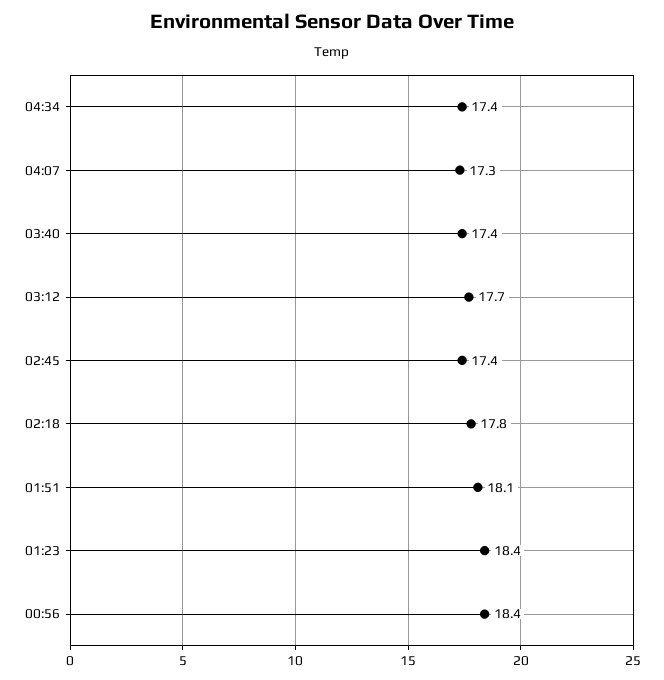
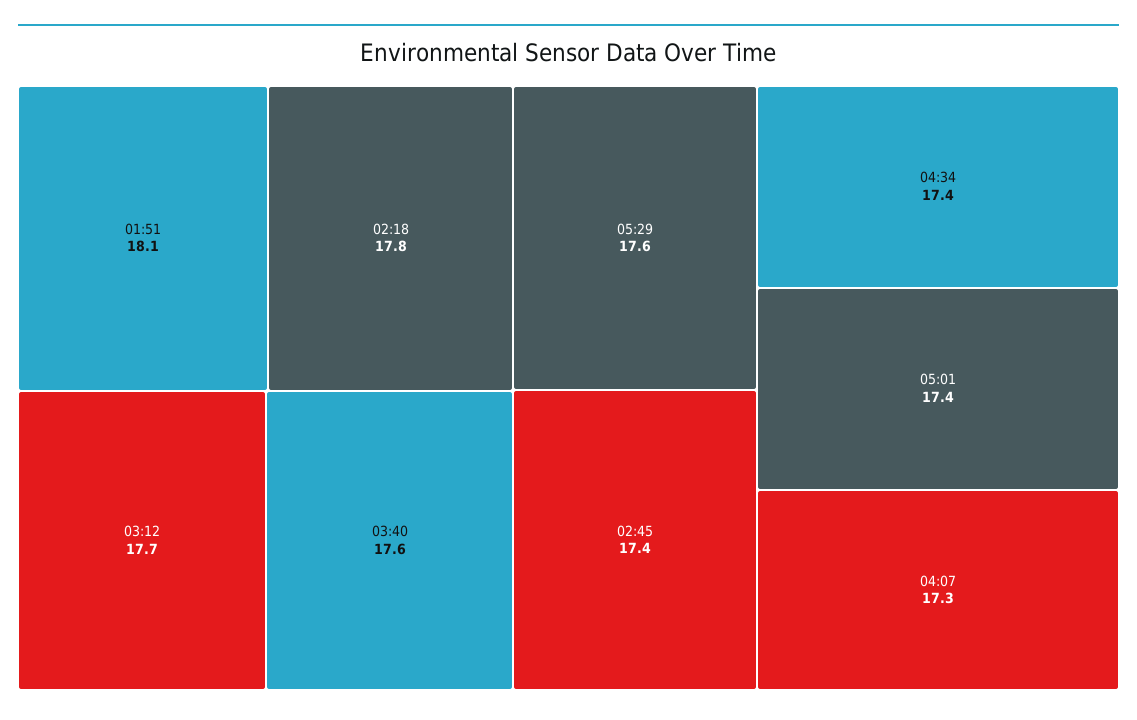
03:40: 17.4 -> 17.6
01:23: 18.4 -> none
00:56: 18.4 -> none
05:29: none -> 17.6
05:01: none -> 17.4

